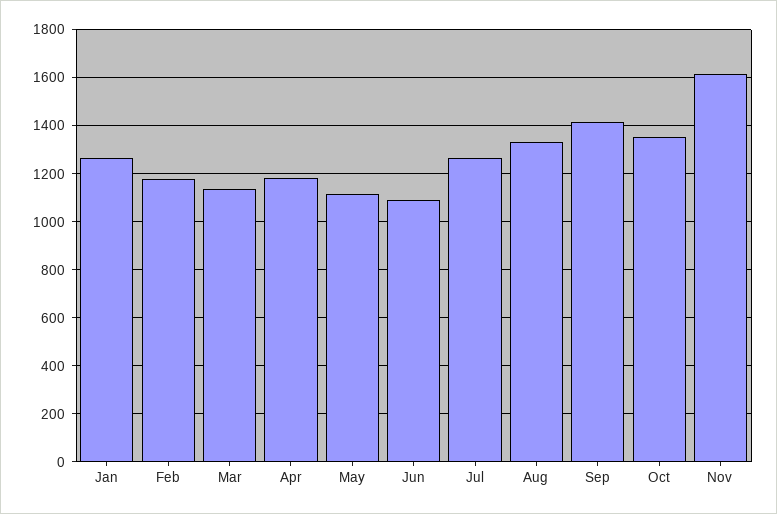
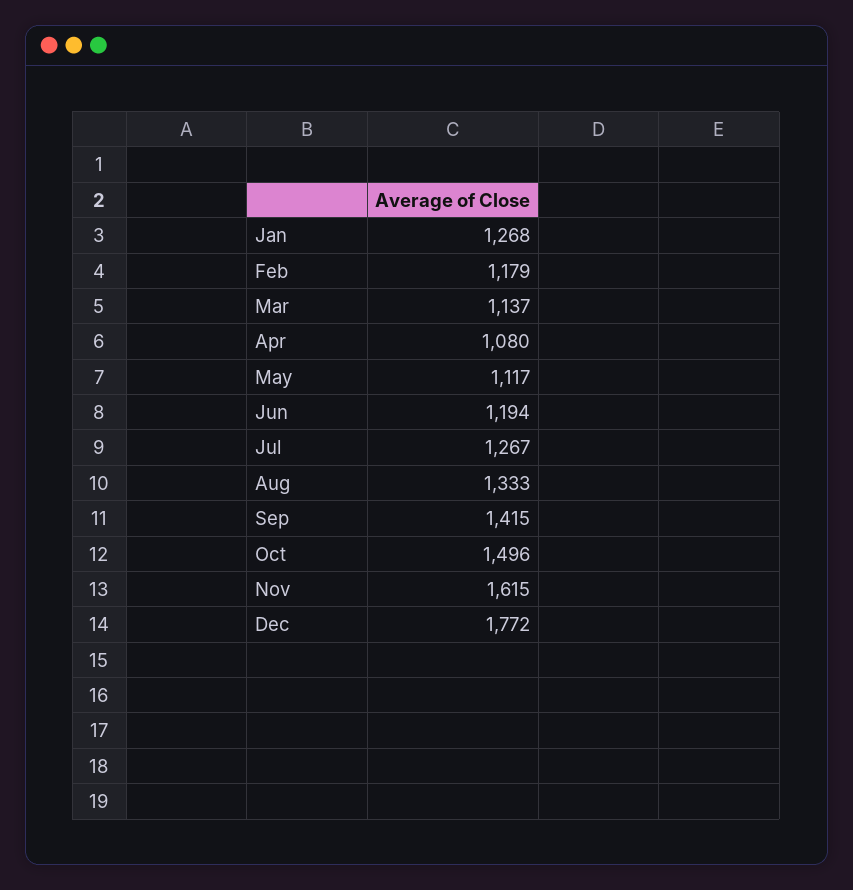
Apr: 1175 -> 1080
Jun: 1100 -> 1194
Oct: 1350 -> 1496
Dec: none -> 1772

